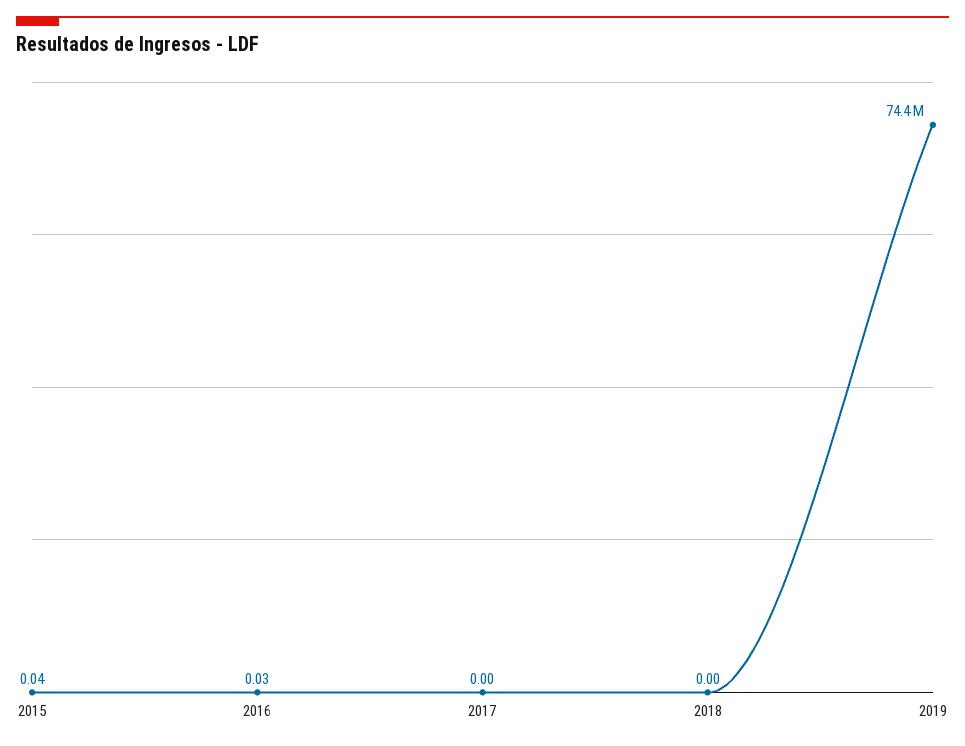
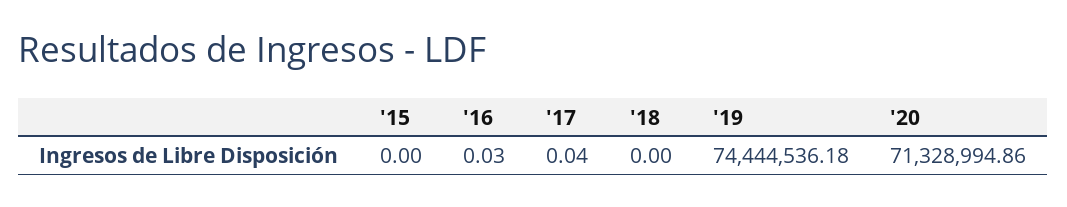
2015: 0.04 -> 0
2017: 0 -> 0.04
'20: none -> 71328994.86

